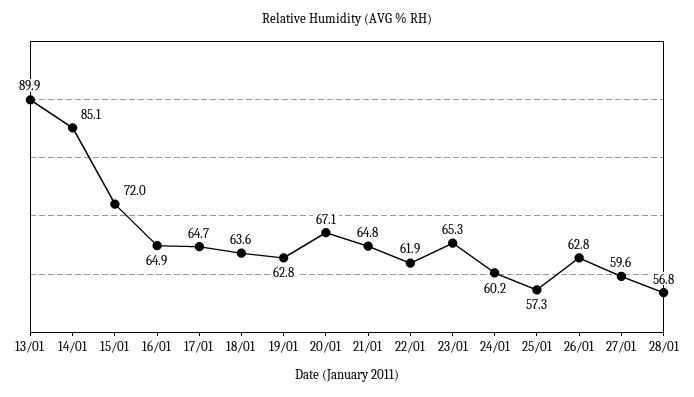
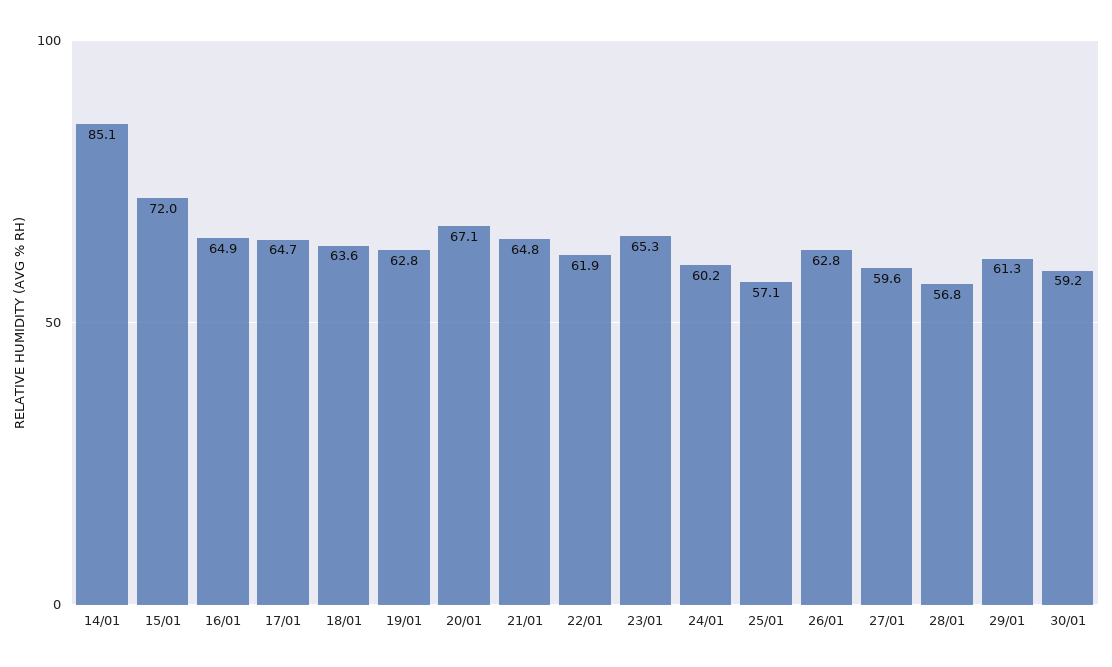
13/01: 89.9 -> none
25/01: 57.3 -> 57.1
29/01: none -> 61.3
30/01: none -> 59.2

